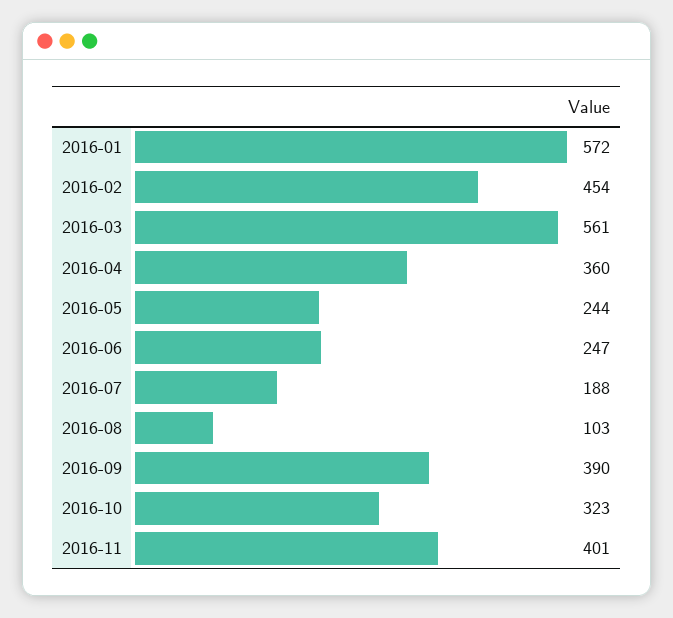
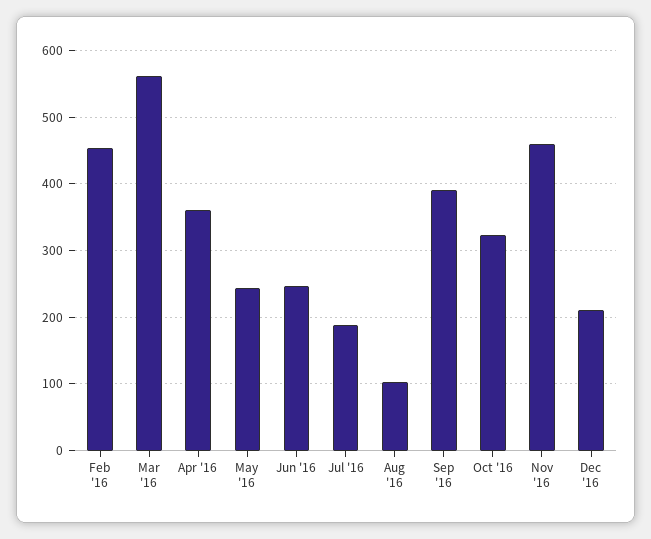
2016-01: 572 -> none
2016-11: 401 -> 460
Dec '16: none -> 210

